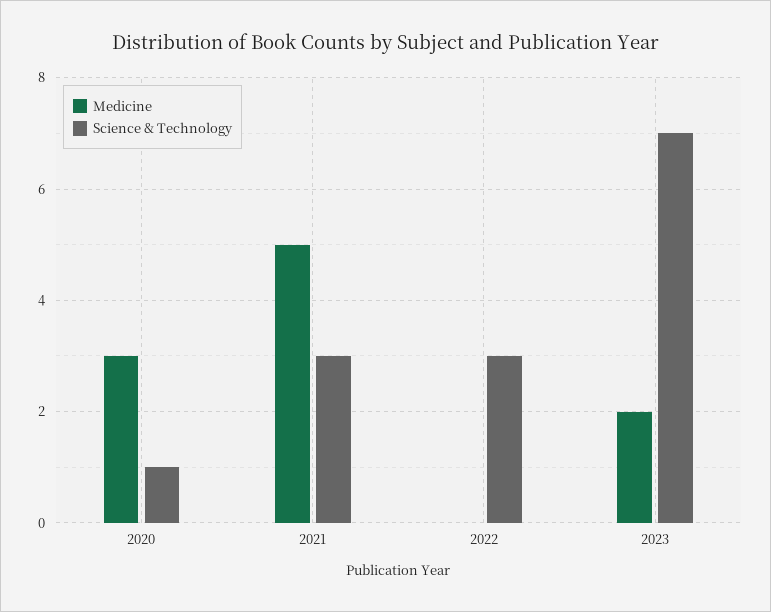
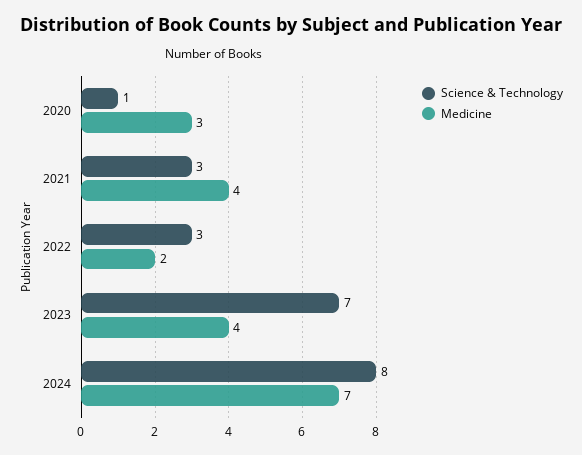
Medicine, 2021: 5 -> 4
Medicine, 2022: 0 -> 2
Medicine, 2023: 2 -> 4
Science & Technology, 2024: none -> 8
Medicine, 2024: none -> 7

